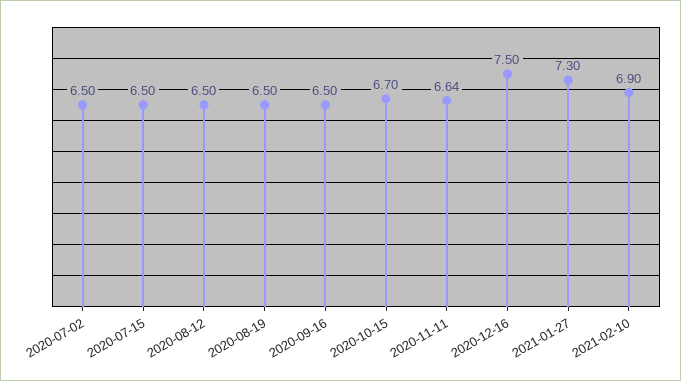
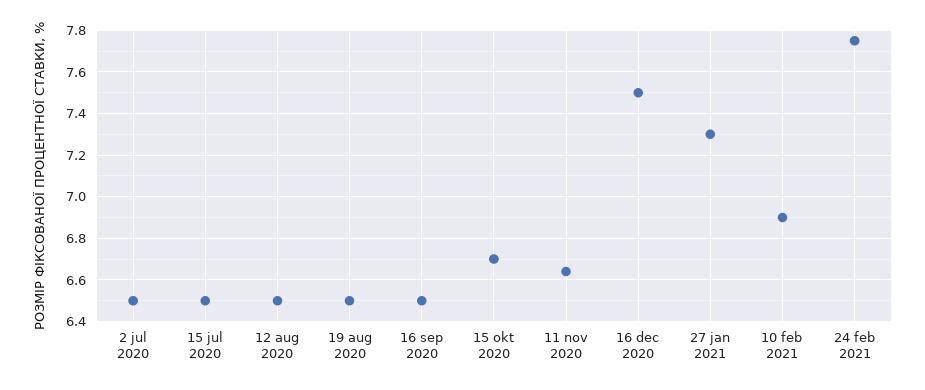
24 feb 2021: none -> 7.75

